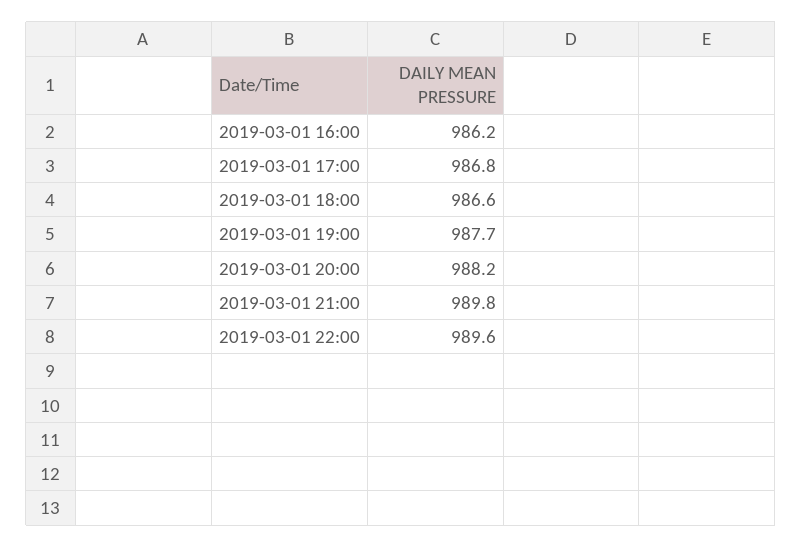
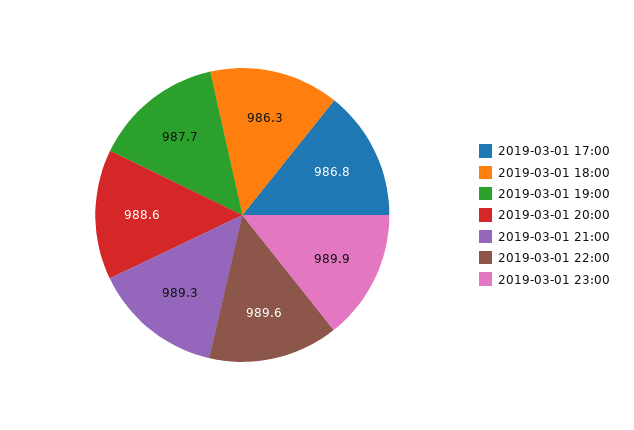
2019-03-01 16:00: 986.2 -> none
2019-03-01 18:00: 986.6 -> 986.3
2019-03-01 20:00: 988.2 -> 988.6
2019-03-01 21:00: 989.8 -> 989.3
2019-03-01 23:00: none -> 989.9

